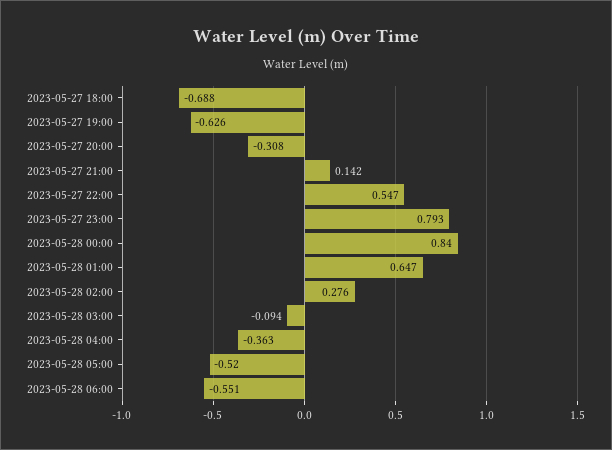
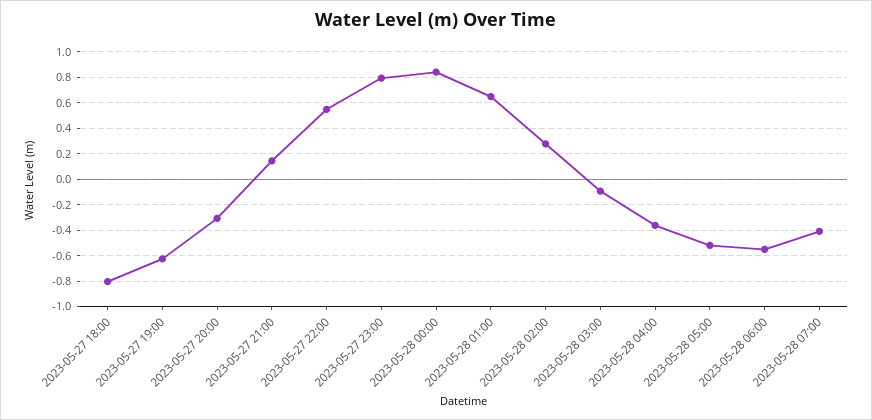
2023-05-27 18:00: -0.688 -> -0.8
2023-05-28 07:00: none -> -0.4

